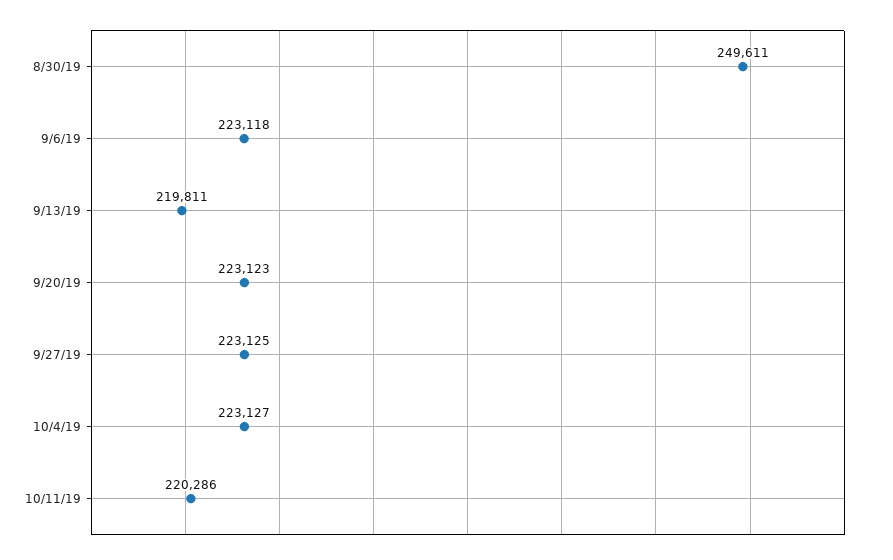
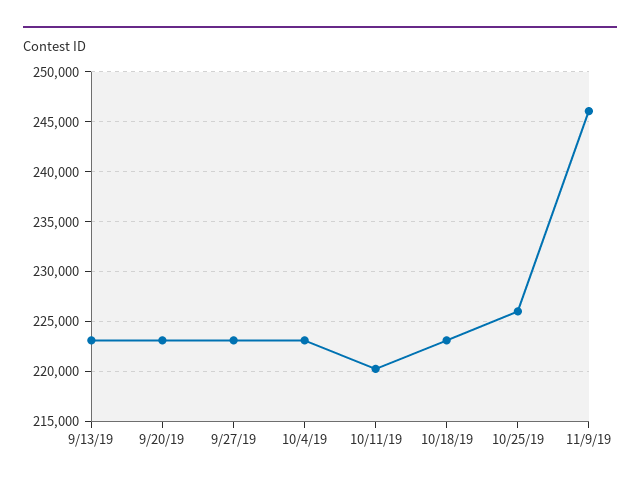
8/30/19: 249611 -> none
9/6/19: 223118 -> none
9/13/19: 219811 -> 223000
10/18/19: none -> 223000
10/25/19: none -> 226000
11/9/19: none -> 246000

